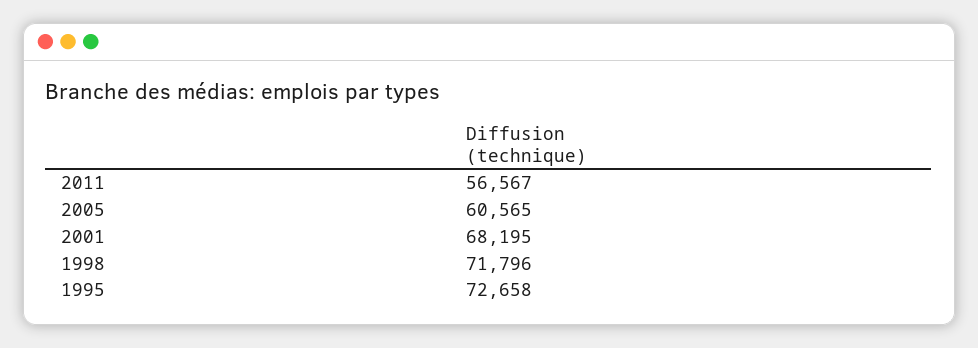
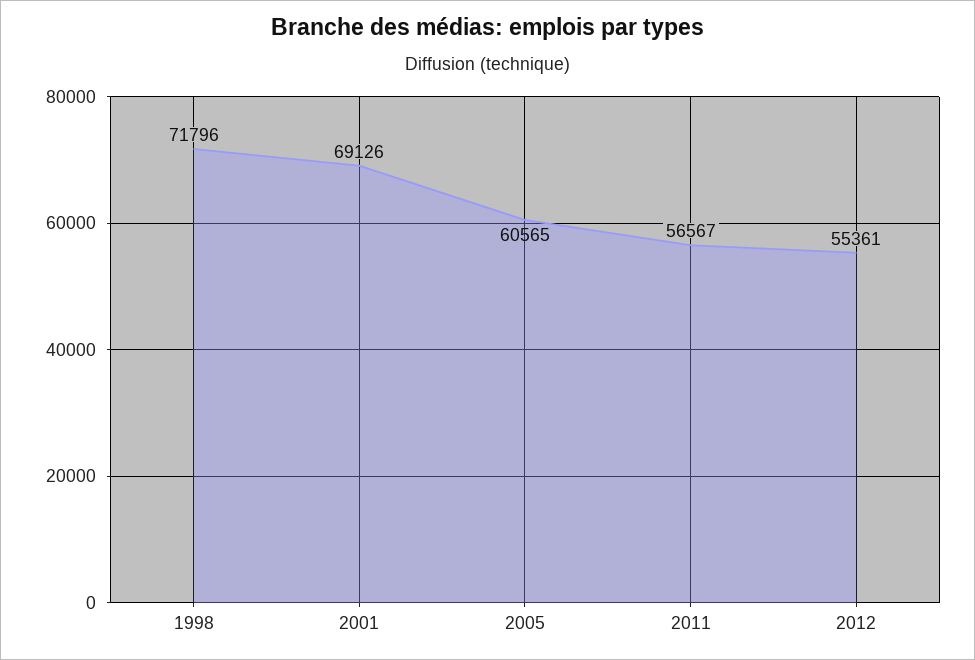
2001: 68195 -> 69126
1995: 72658 -> none
2012: none -> 55361

